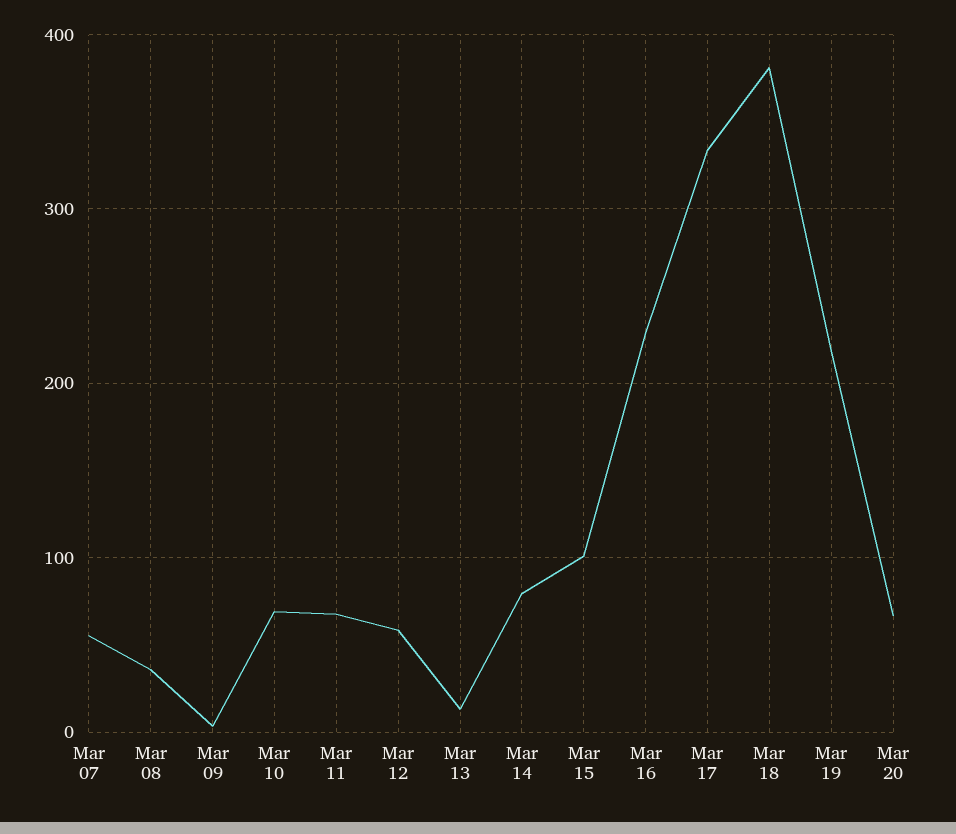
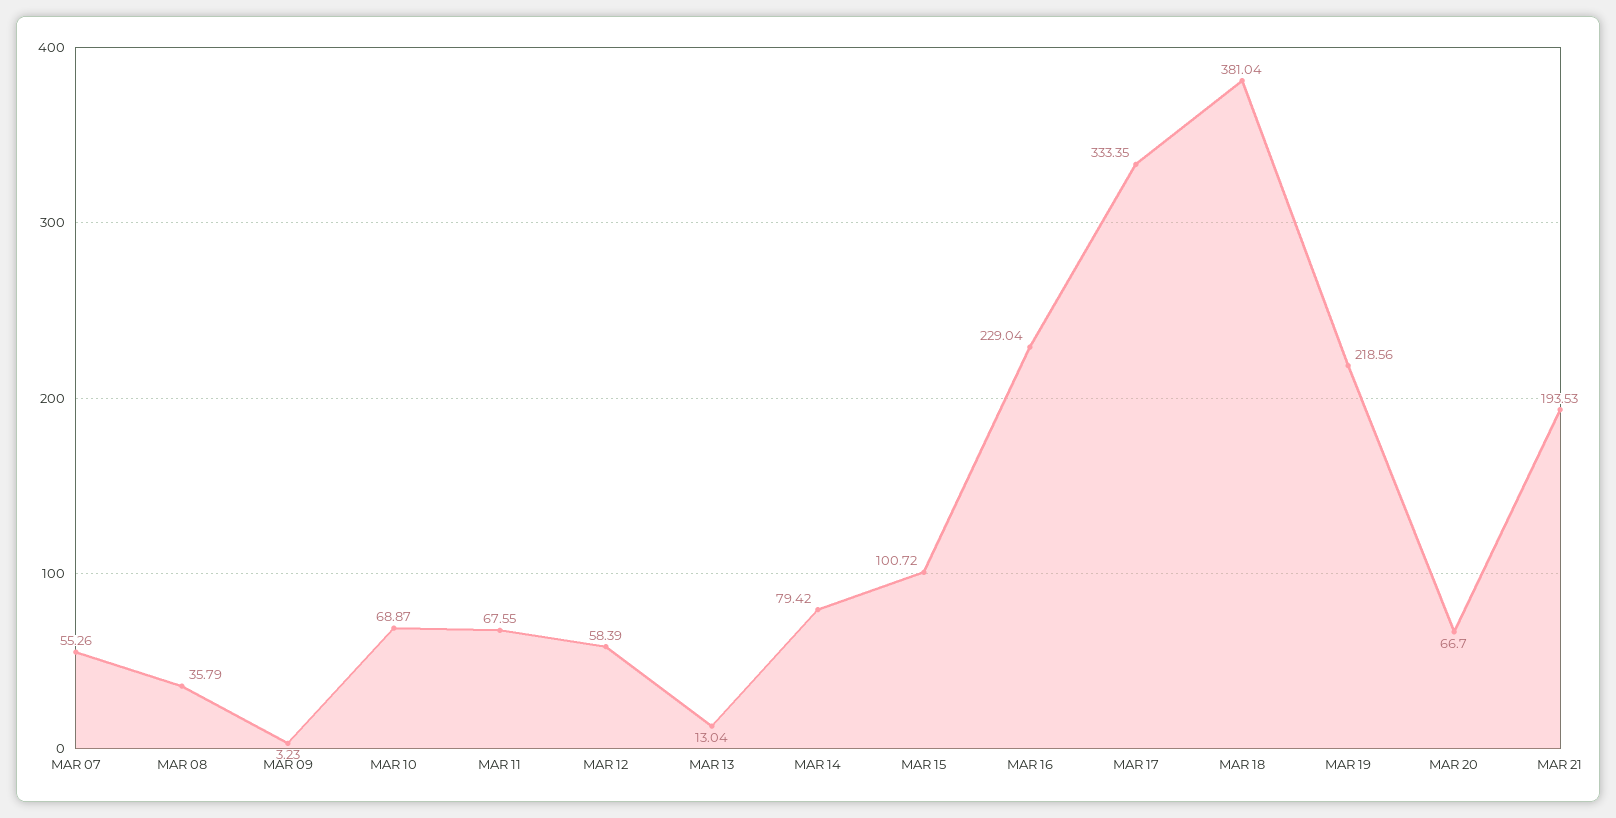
MAR 21: none -> 193.53

